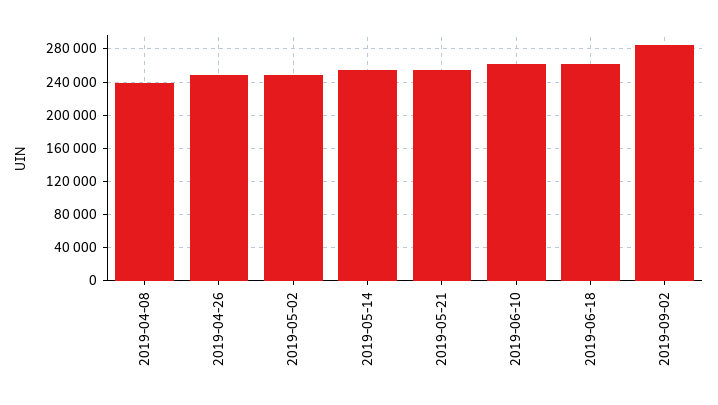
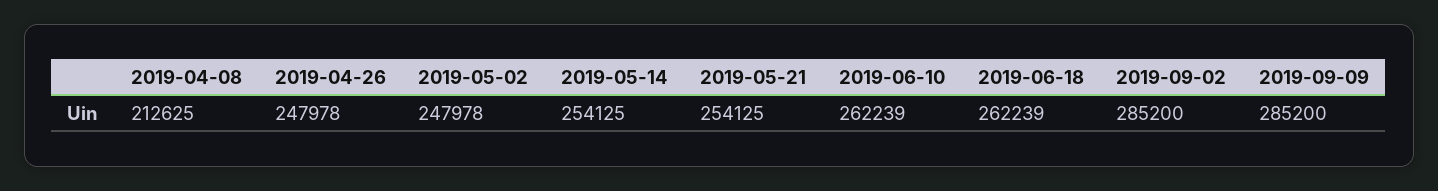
2019-04-08: 240000 -> 212625
2019-09-09: none -> 285200

